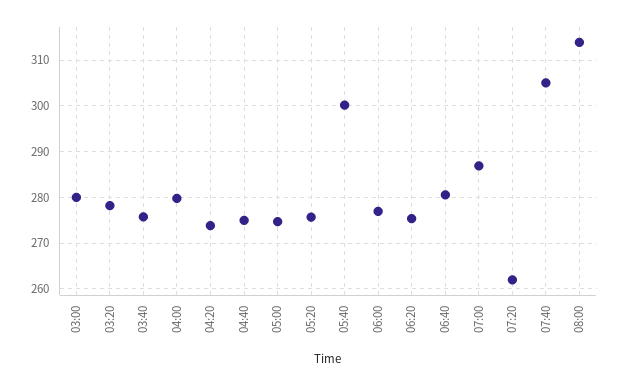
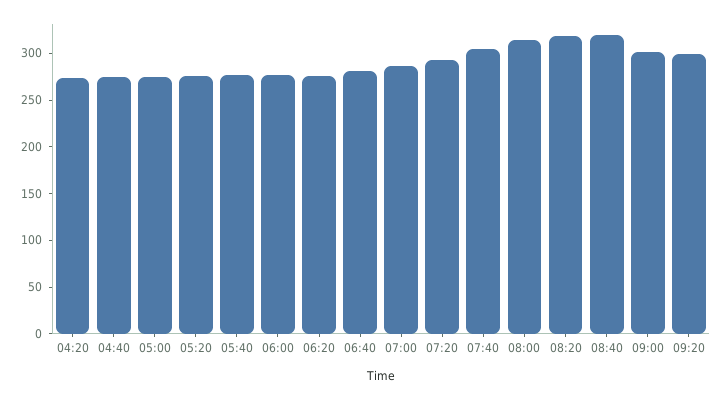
03:00: 280 -> none
03:20: 278 -> none
03:40: 276 -> none
04:00: 280 -> none
05:40: 300 -> 280
07:20: 262 -> 290
08:20: none -> 320
08:40: none -> 320
09:00: none -> 300
09:20: none -> 300

